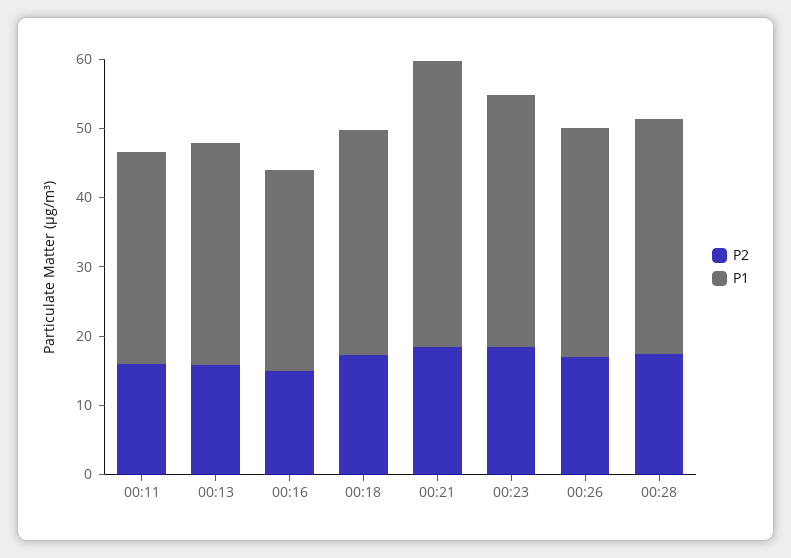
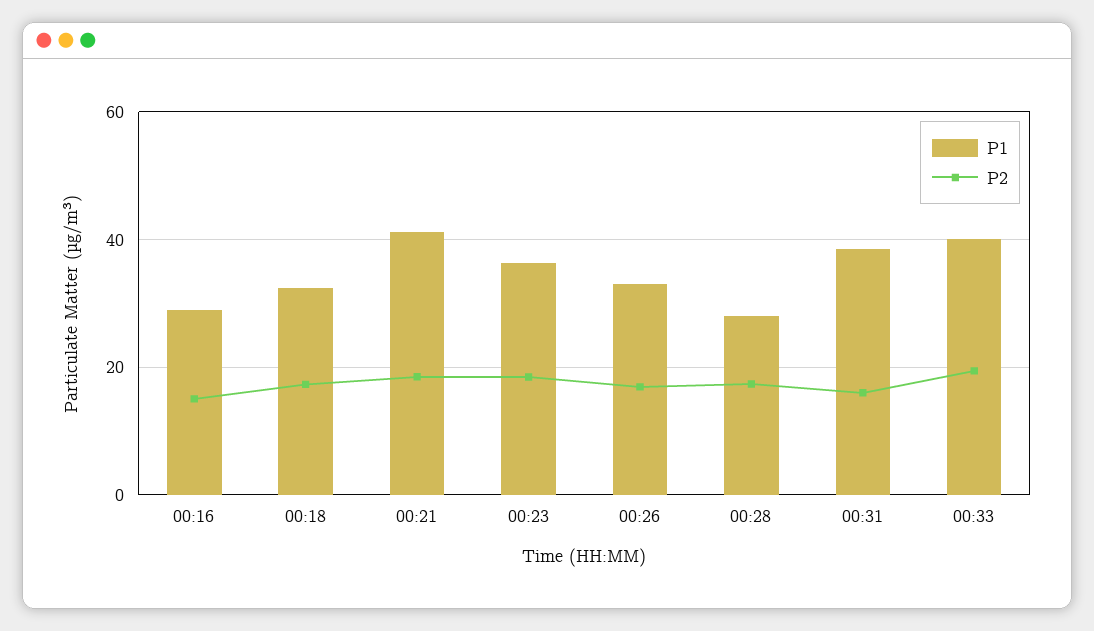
P2, 00:11: 16 -> none
P1, 00:11: 30 -> none
P2, 00:13: 16 -> none
P1, 00:13: 32 -> none
P1, 00:28: 34 -> 28
P1, 00:31: none -> 38
P2, 00:31: none -> 16
P1, 00:33: none -> 40
P2, 00:33: none -> 20

